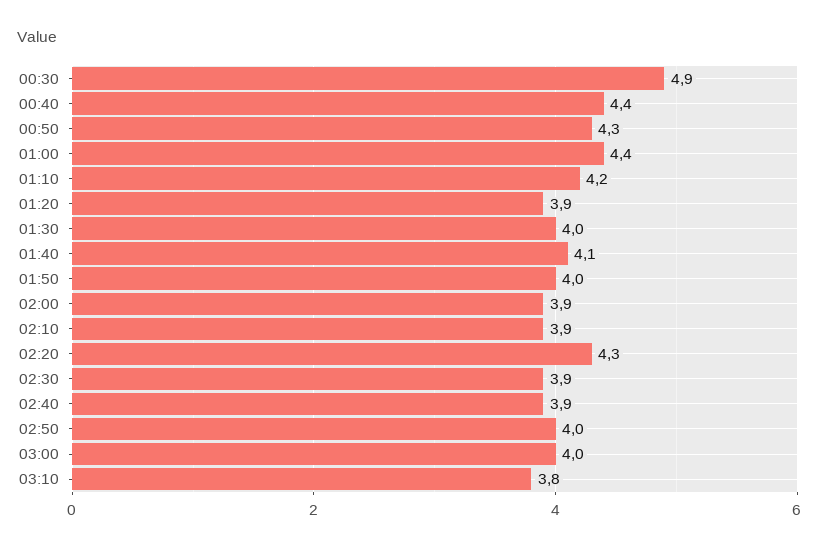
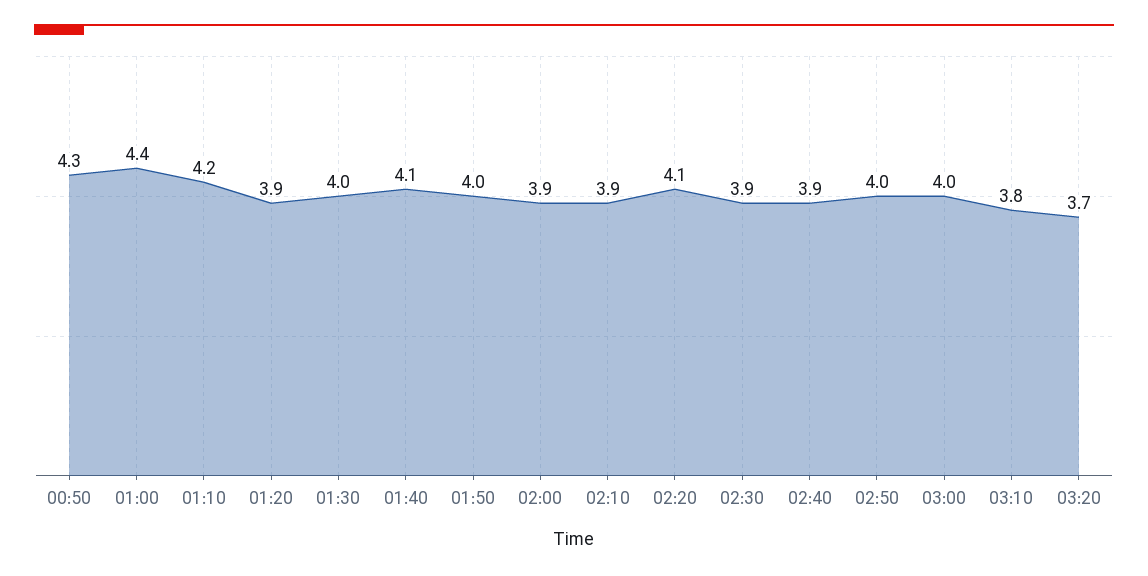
00:30: 4.9 -> none
00:40: 4.4 -> none
02:20: 4.3 -> 4.1
03:20: none -> 3.7

